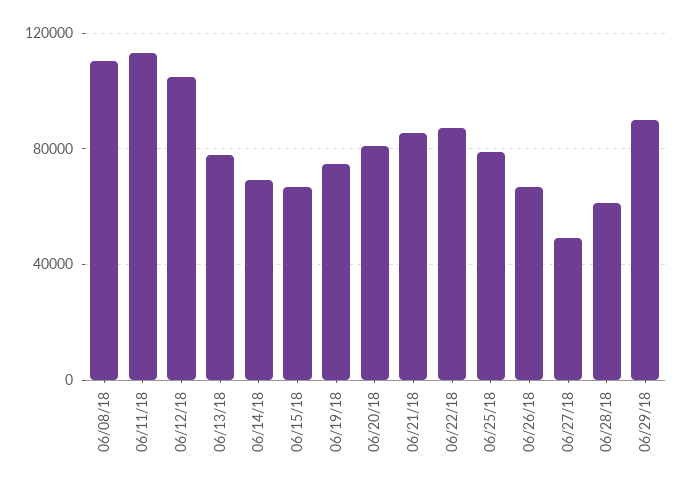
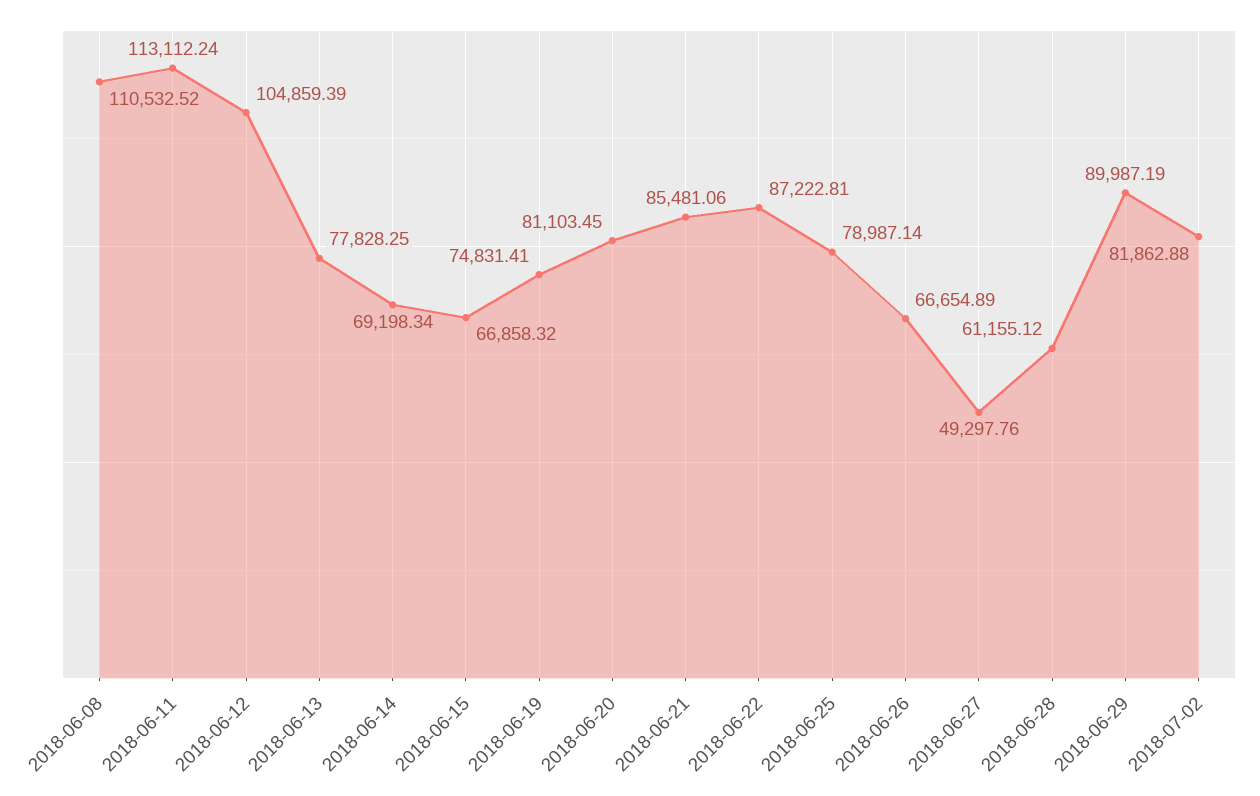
2018-07-02: none -> 81862.88

